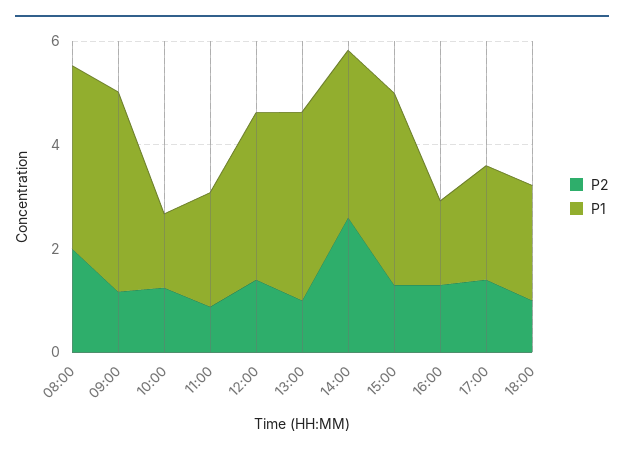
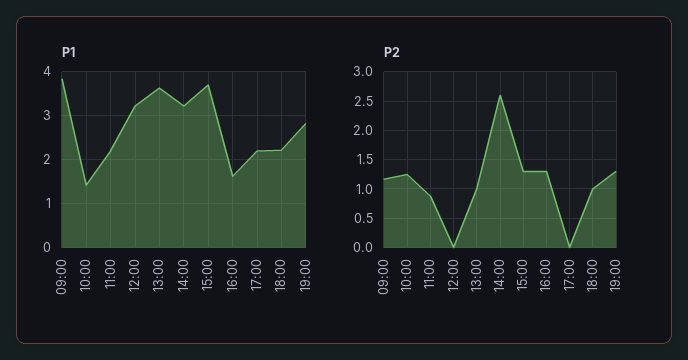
P2, 08:00: 2 -> none
P1, 08:00: 3.5 -> none
P2, 12:00: 1.5 -> 0
P2, 17:00: 1.5 -> 0
P1, 19:00: none -> 2.8
P2, 19:00: none -> 1.25

